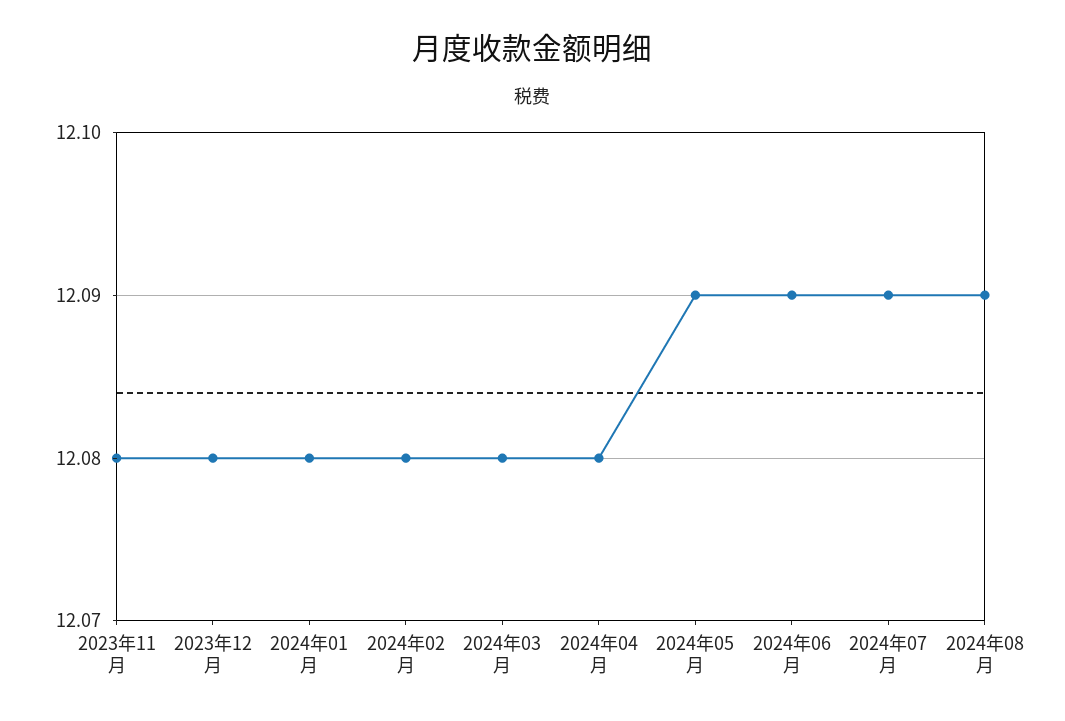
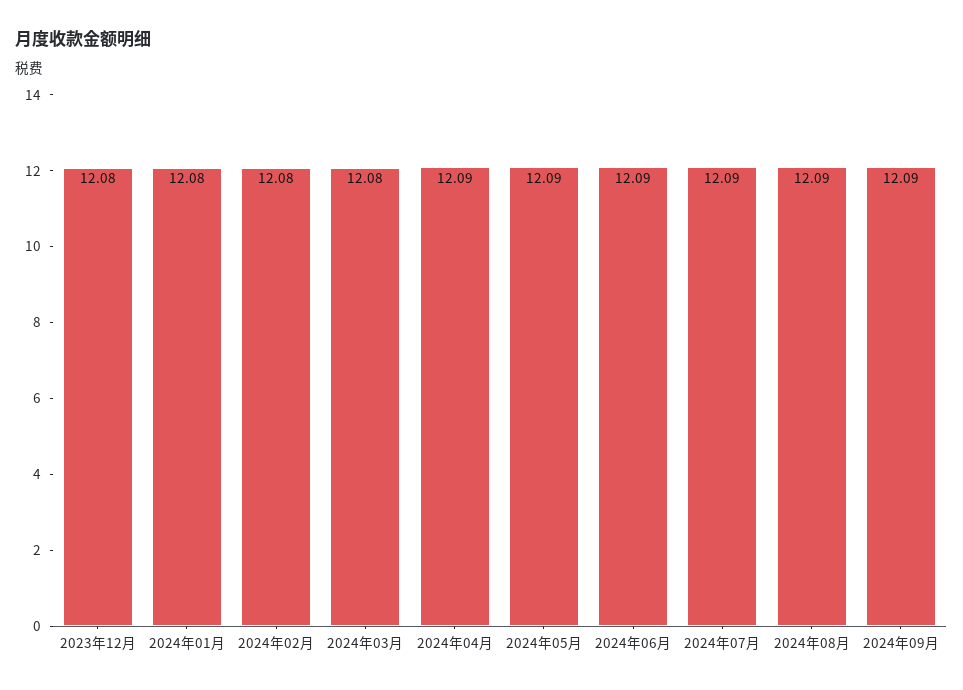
2023年11月: 12.08 -> none
2024年04月: 12.08 -> 12.09
2024年09月: none -> 12.09

